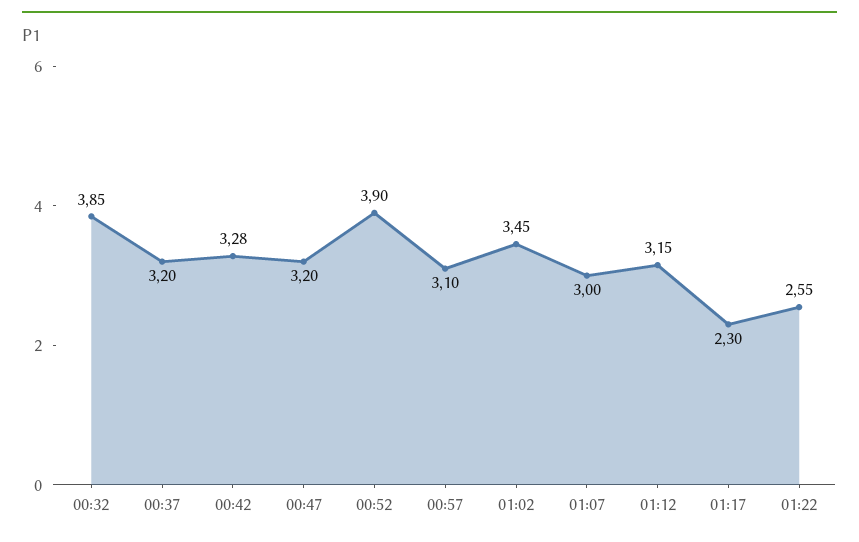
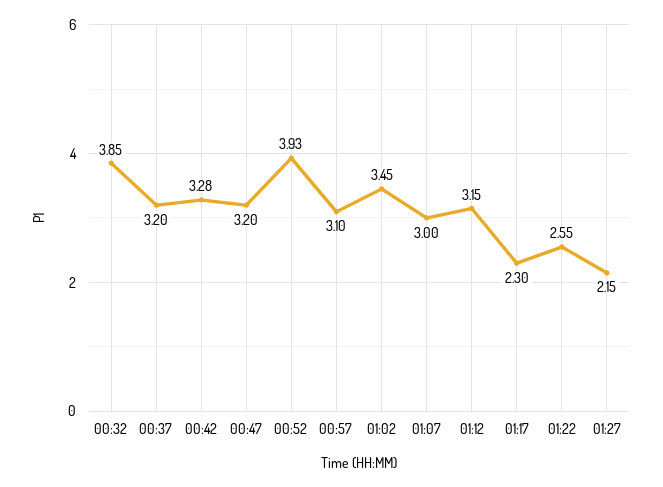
00:52: 3.9 -> 3.93
01:27: none -> 2.15

